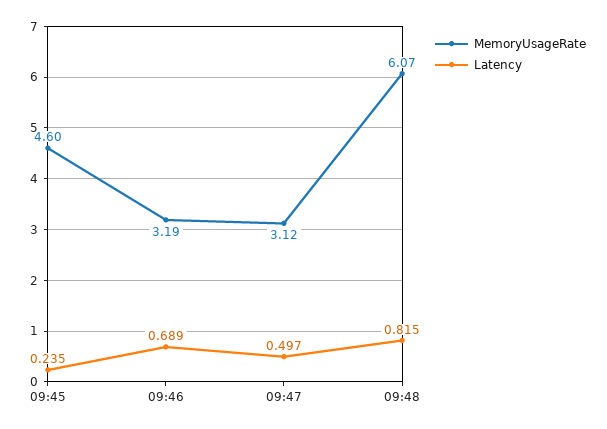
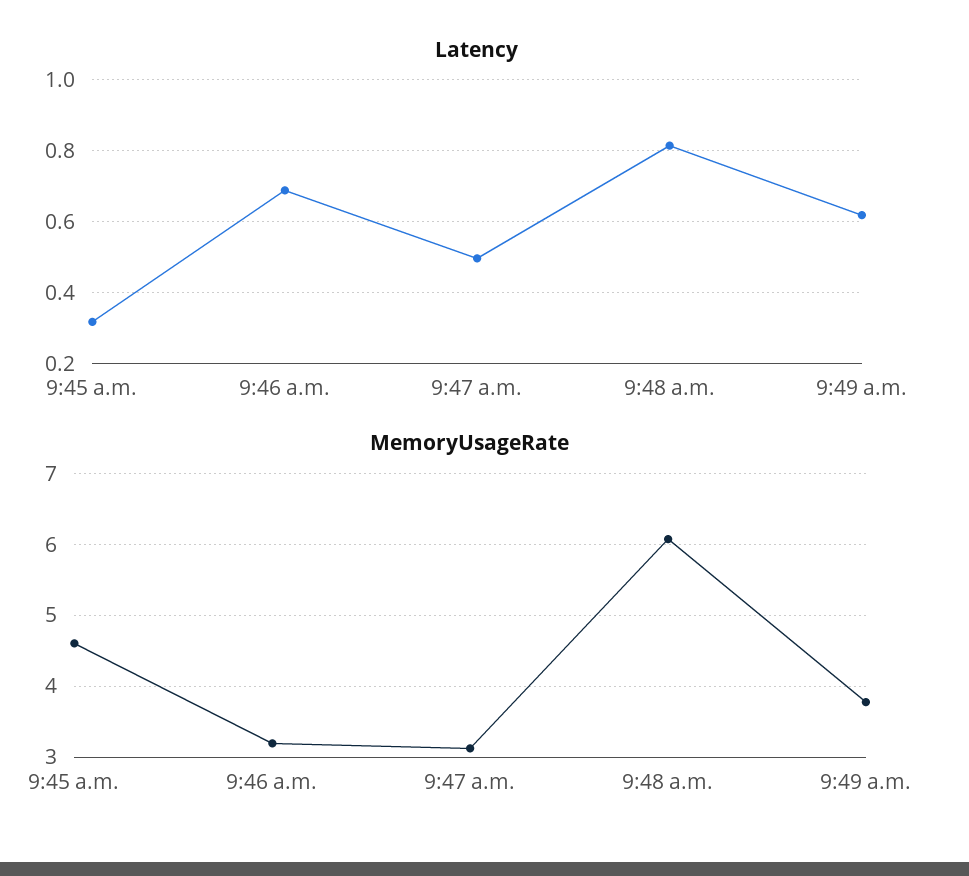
Latency, 09:45: 0.235 -> 0.32
Latency, 9:49 a.m.: none -> 0.62
MemoryUsageRate, 9:49 a.m.: none -> 3.8

